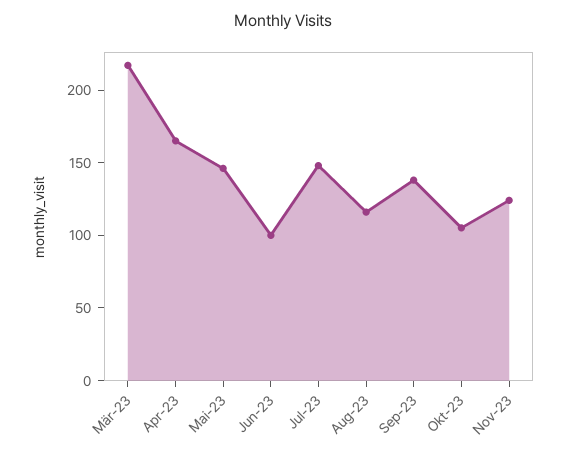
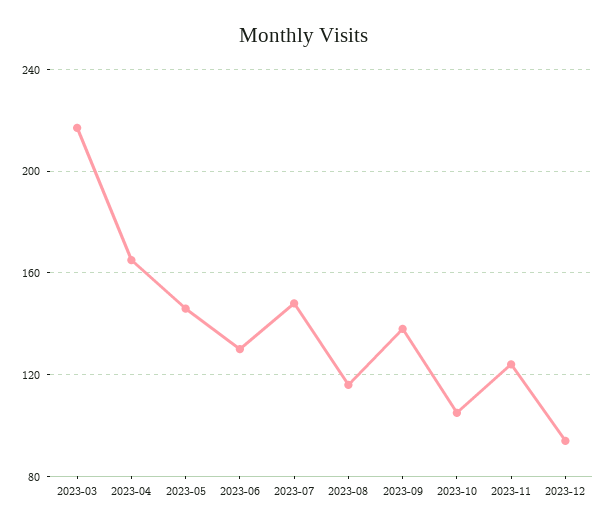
Jun-23: 100 -> 130
2023-12: none -> 95

